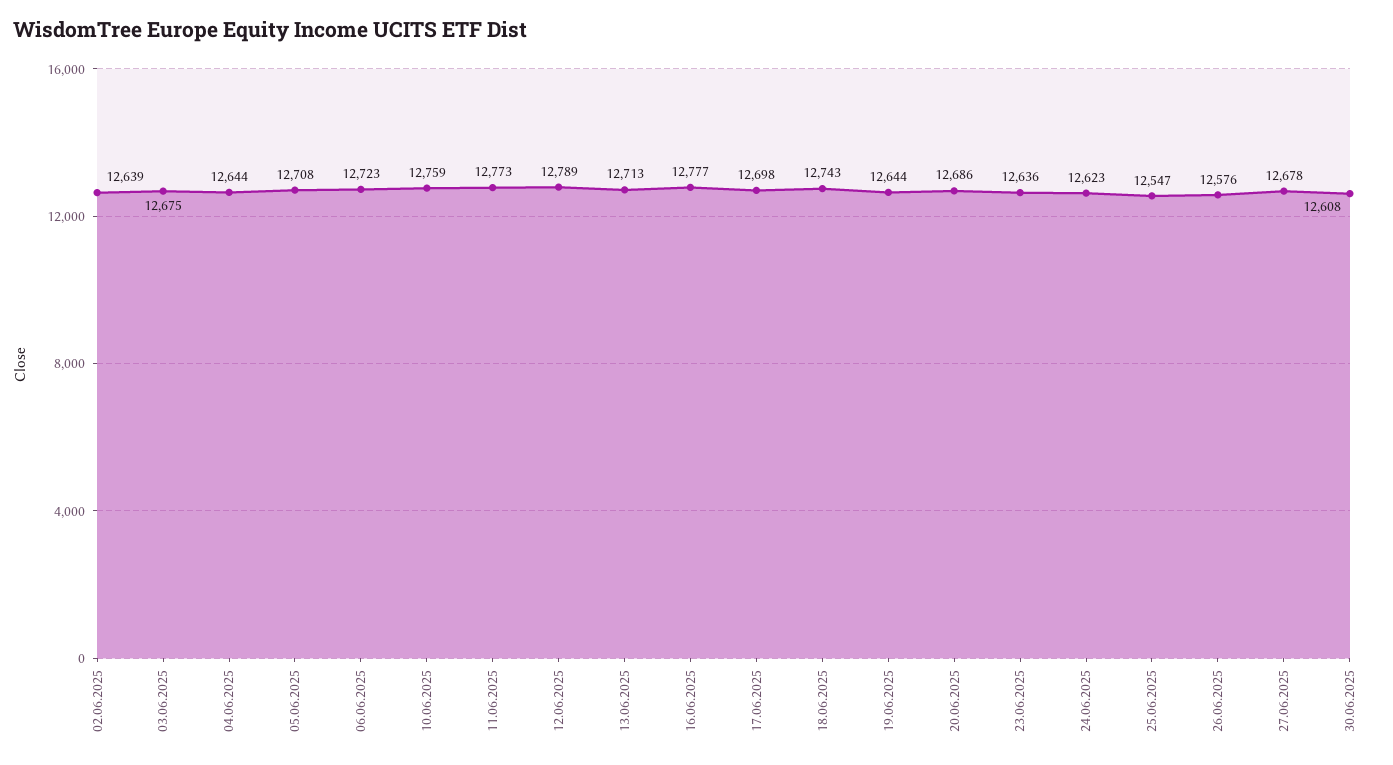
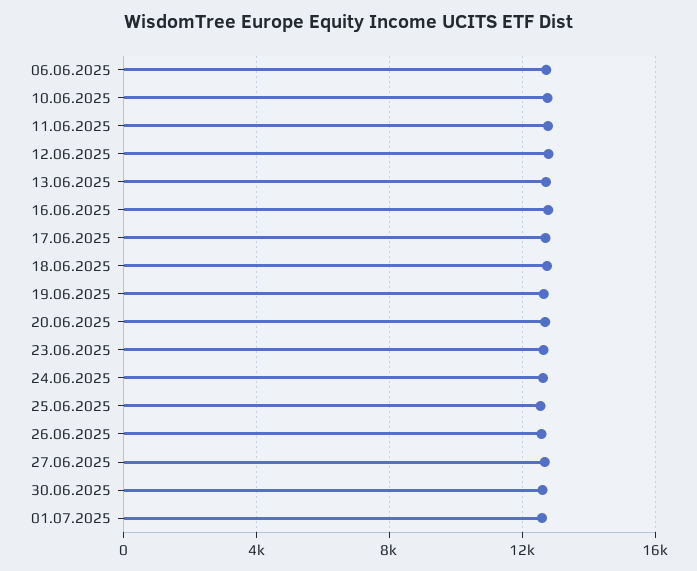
02.06.2025: 12639 -> none
03.06.2025: 12675 -> none
04.06.2025: 12644 -> none
05.06.2025: 12708 -> none
01.07.2025: none -> 12500

